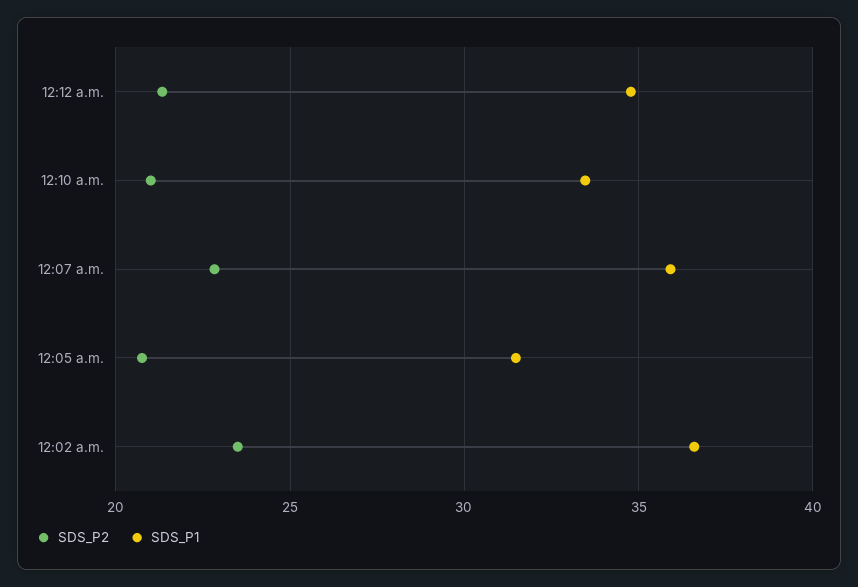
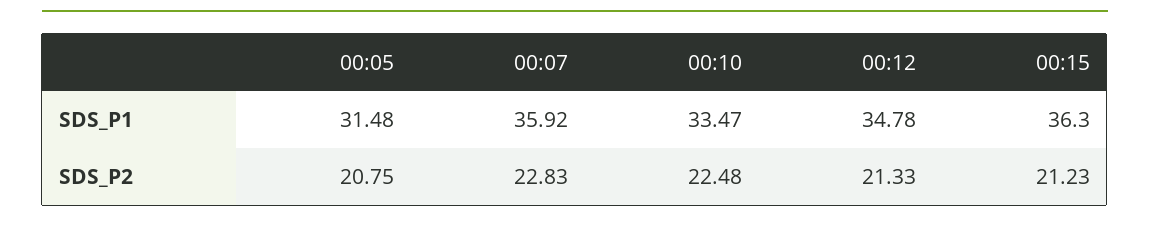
SDS_P2, 12:10 a.m.: 21 -> 22.48
SDS_P2, 12:02 a.m.: 23.5 -> none
SDS_P1, 12:02 a.m.: 36.5 -> none
SDS_P1, 00:15: none -> 36.3
SDS_P2, 00:15: none -> 21.23

